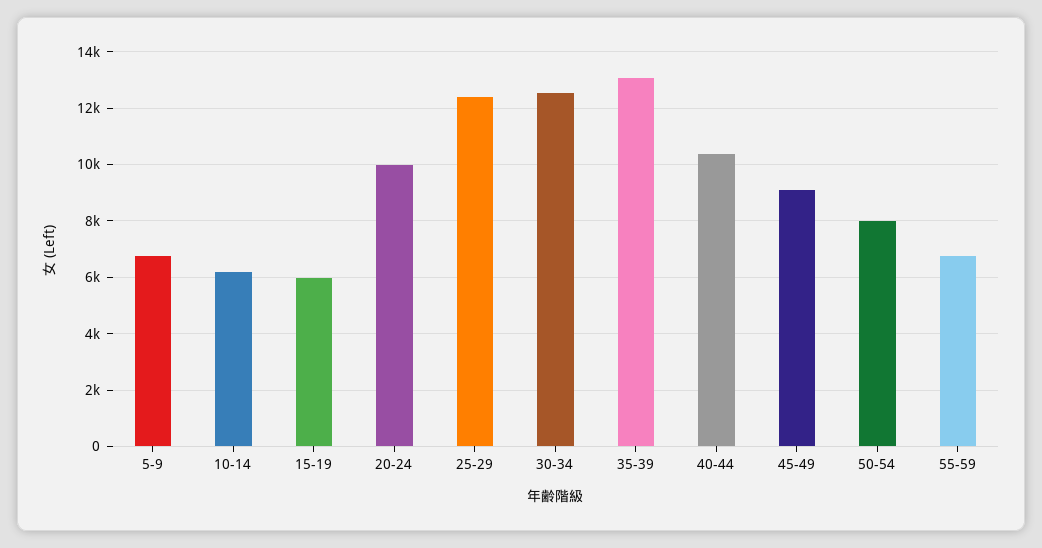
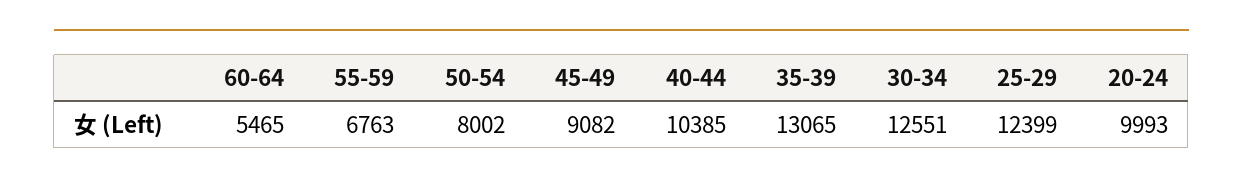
5-9: 6750 -> none
10-14: 6250 -> none
15-19: 6000 -> none
60-64: none -> 5465

